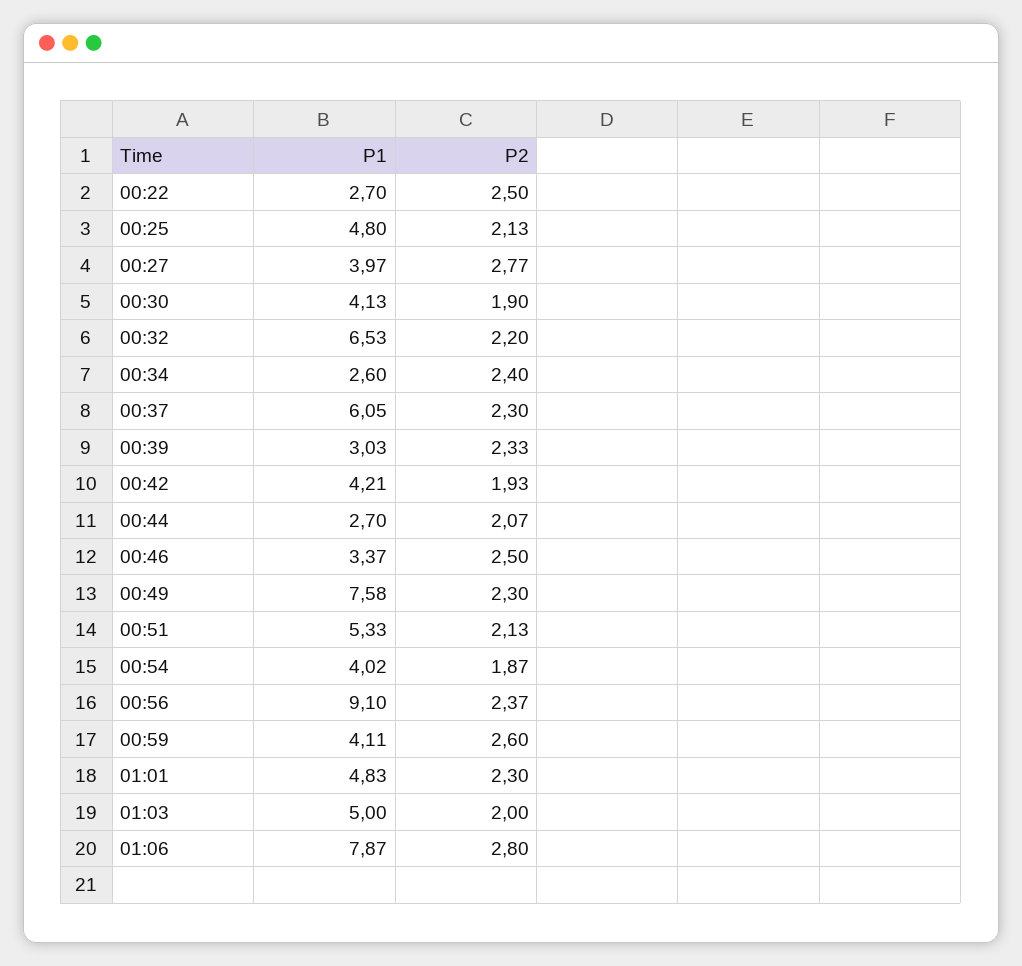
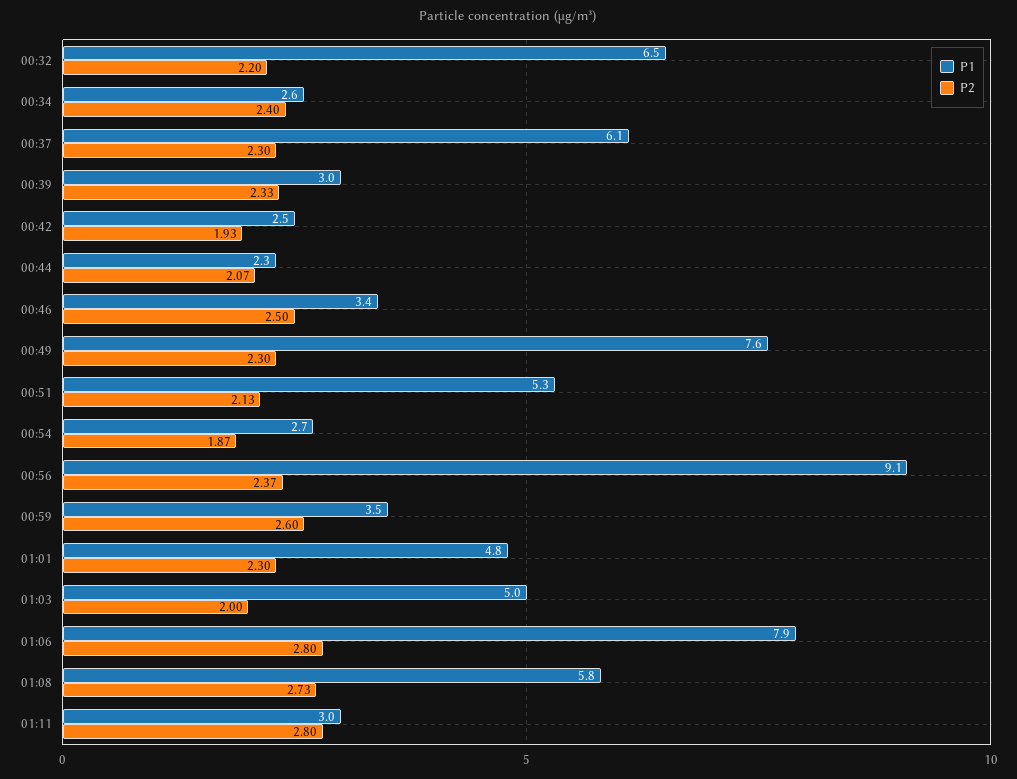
P1, 00:22: 2.7 -> none
P2, 00:22: 2.5 -> none
P1, 00:25: 4.8 -> none
P2, 00:25: 2.13 -> none
P1, 00:27: 3.97 -> none
P2, 00:27: 2.77 -> none
P1, 00:30: 4.13 -> none
P2, 00:30: 1.9 -> none
P1, 00:42: 4.21 -> 2.5
P1, 00:44: 2.7 -> 2.3
P1, 00:54: 4.02 -> 2.7
P1, 00:59: 4.11 -> 3.5
P1, 01:08: none -> 5.8
P2, 01:08: none -> 2.73
P1, 01:11: none -> 3
P2, 01:11: none -> 2.8

